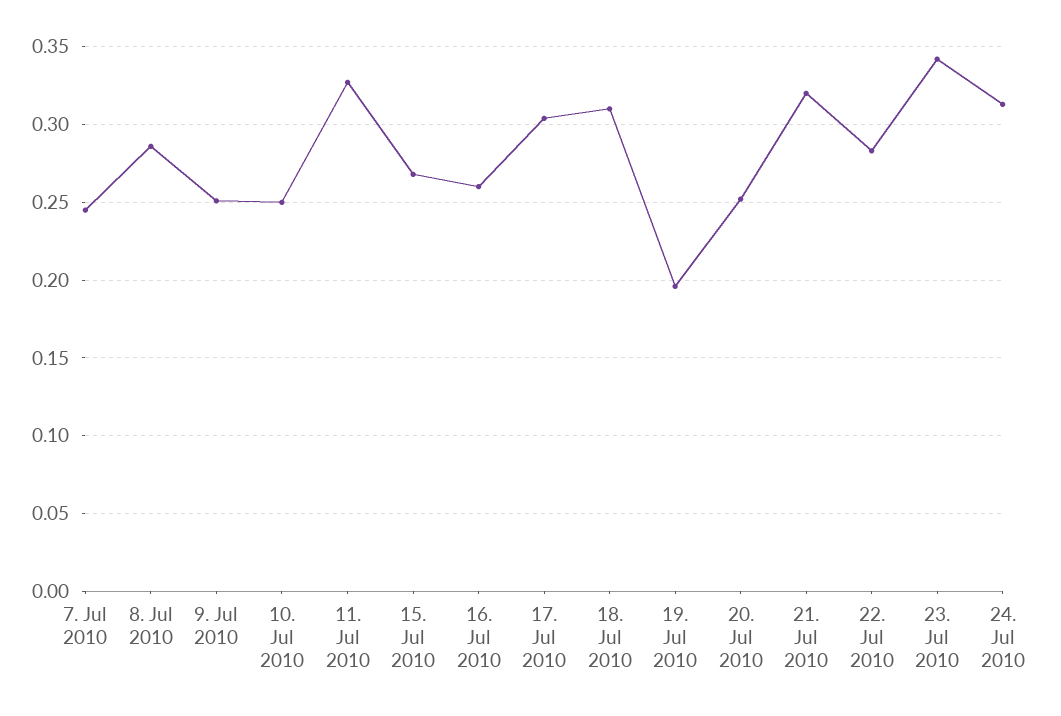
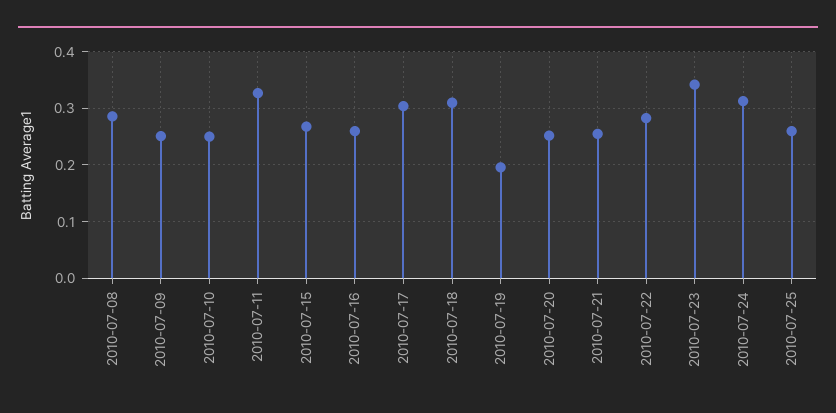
7. Jul 2010: 0.245 -> none
21. Jul 2010: 0.32 -> 0.26
2010-07-25: none -> 0.26

